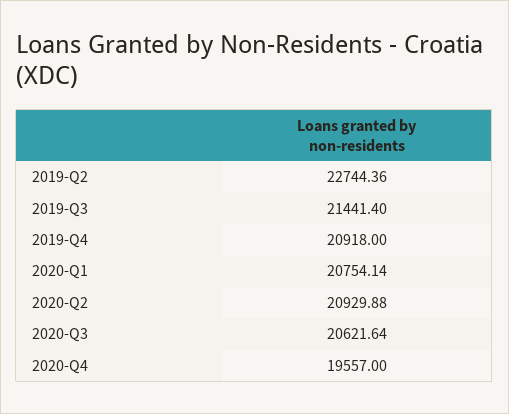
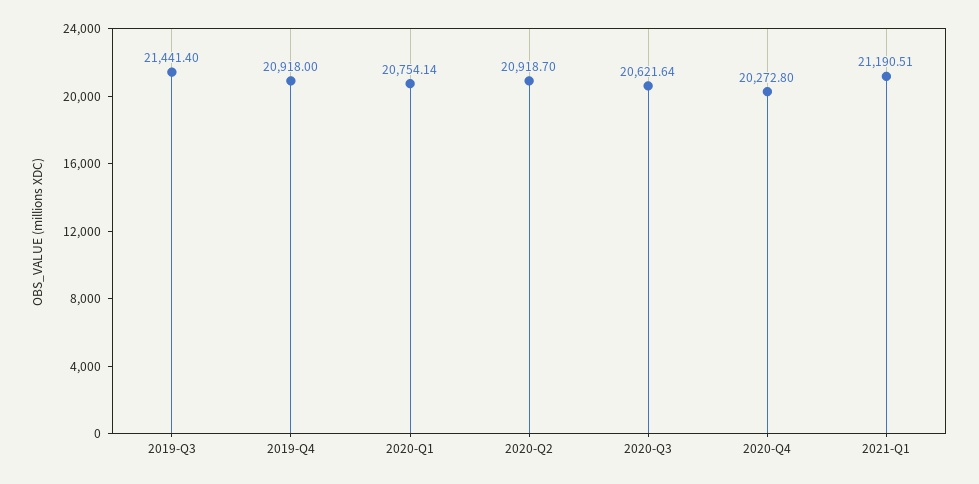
2019-Q2: 22744.36 -> none
2020-Q2: 20929.88 -> 20918.7
2020-Q4: 19557 -> 20272.8
2021-Q1: none -> 21190.51

